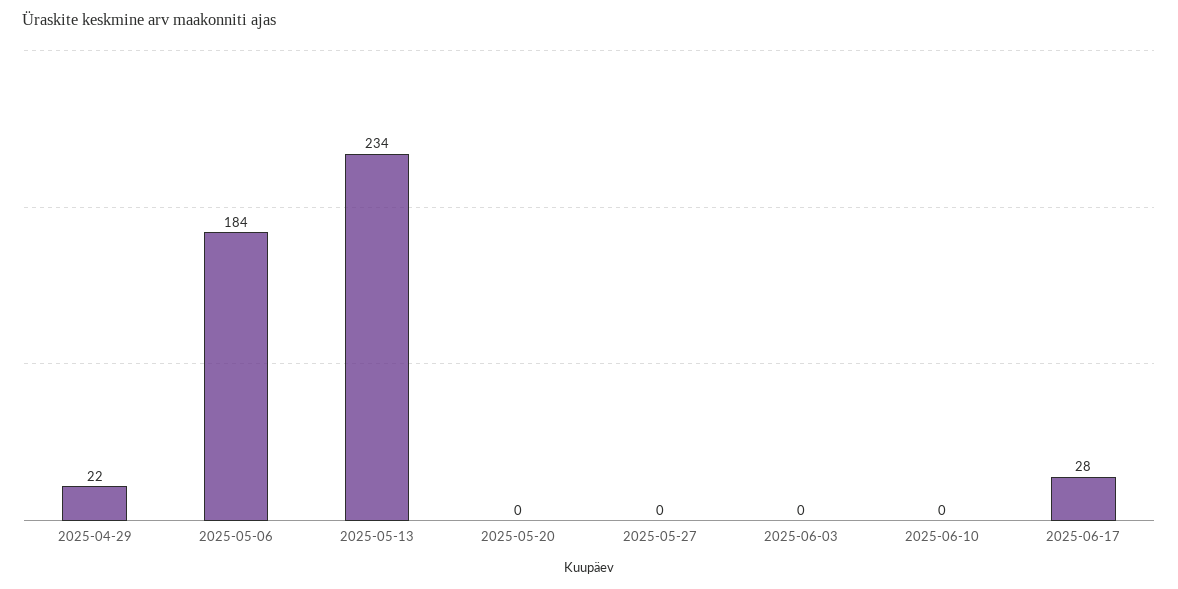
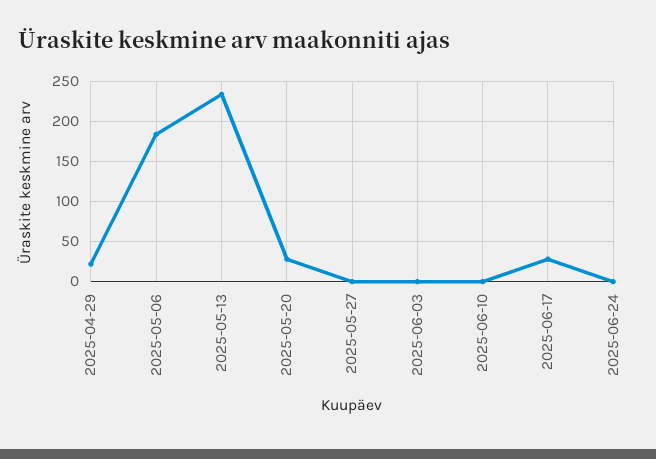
2025-05-20: 0 -> 30
2025-06-24: none -> 0

